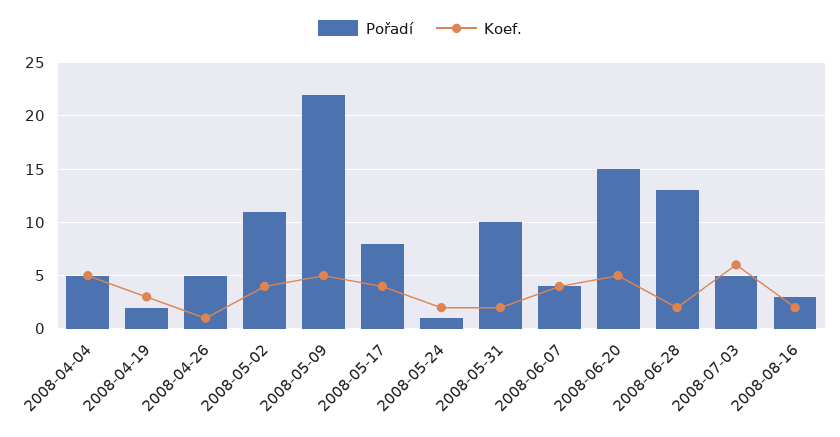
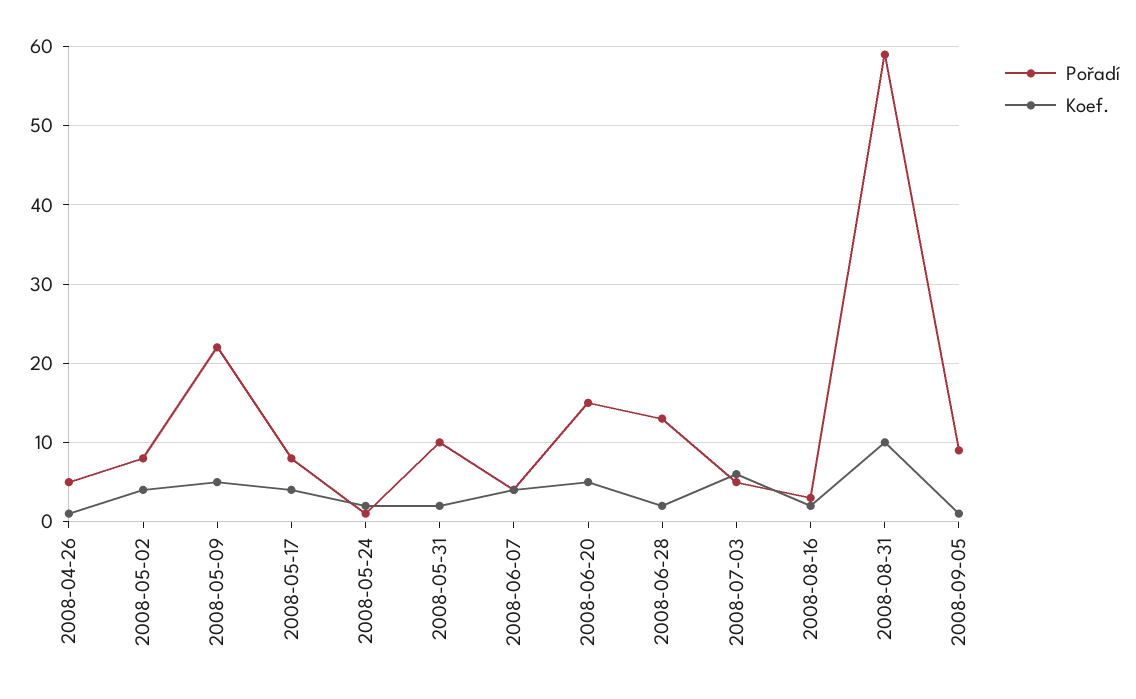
Pořadí, 2008-04-04: 5 -> none
Koef., 2008-04-04: 5 -> none
Pořadí, 2008-04-19: 2 -> none
Koef., 2008-04-19: 3 -> none
Pořadí, 2008-05-02: 11 -> 8
Pořadí, 2008-08-31: none -> 59
Koef., 2008-08-31: none -> 10
Pořadí, 2008-09-05: none -> 9
Koef., 2008-09-05: none -> 1

